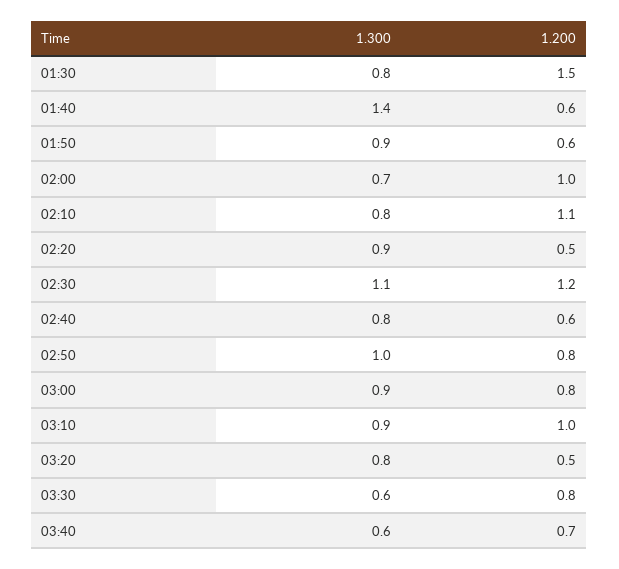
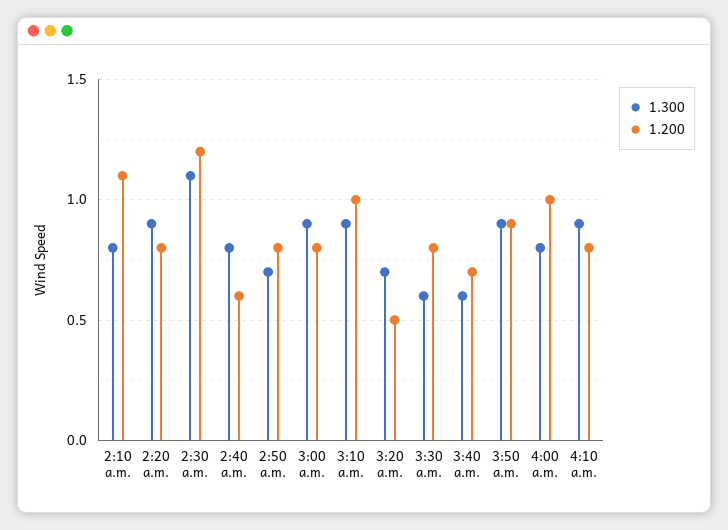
1.300, 01:30: 0.8 -> none
1.200, 01:30: 1.5 -> none
1.300, 01:40: 1.4 -> none
1.200, 01:40: 0.6 -> none
1.300, 01:50: 0.9 -> none
1.200, 01:50: 0.6 -> none
1.300, 02:00: 0.7 -> none
1.200, 02:00: 1 -> none
1.200, 02:20: 0.5 -> 0.8
1.300, 02:50: 1 -> 0.7
1.300, 03:20: 0.8 -> 0.7
1.300, 3:50 a.m.: none -> 0.9
1.200, 3:50 a.m.: none -> 0.9
1.300, 4:00 a.m.: none -> 0.8
1.200, 4:00 a.m.: none -> 1
1.300, 4:10 a.m.: none -> 0.9
1.200, 4:10 a.m.: none -> 0.8

